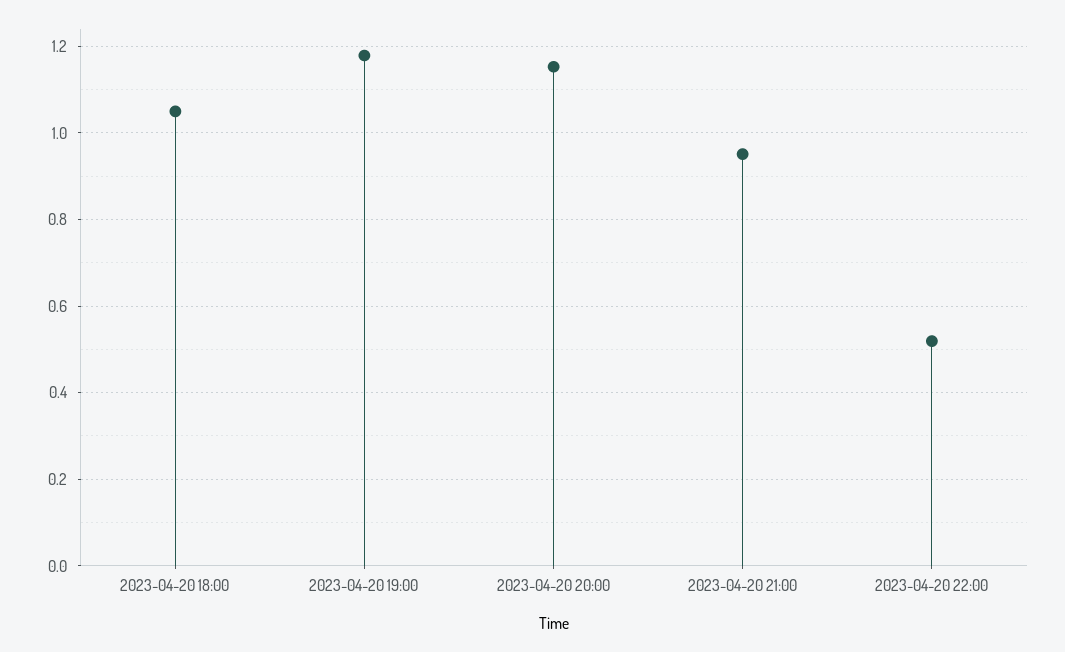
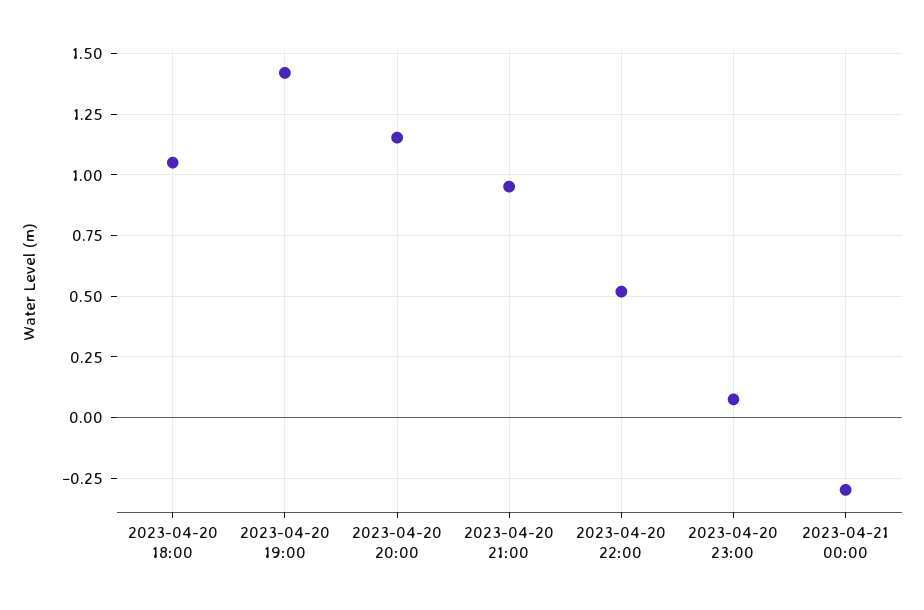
2023-04-20 19:00: 1.18 -> 1.425
2023-04-20 23:00: none -> 0.075
2023-04-21 00:00: none -> -0.3

